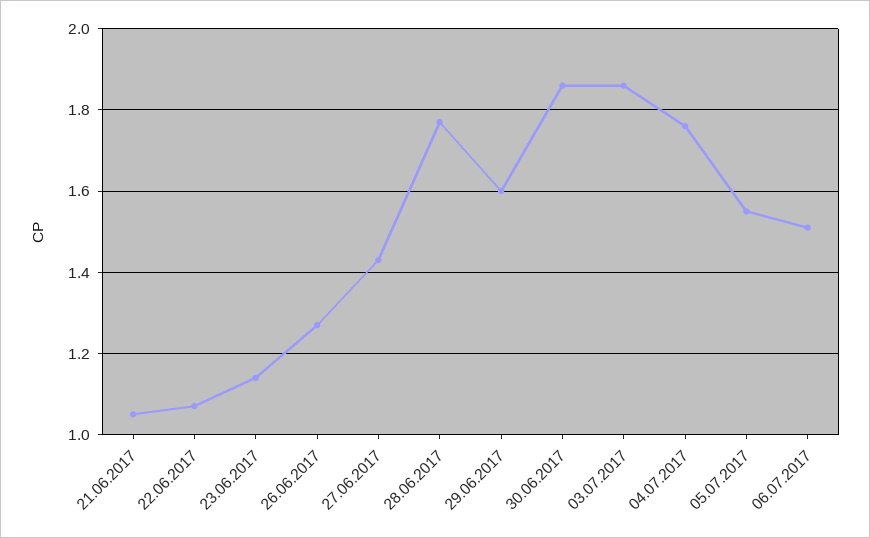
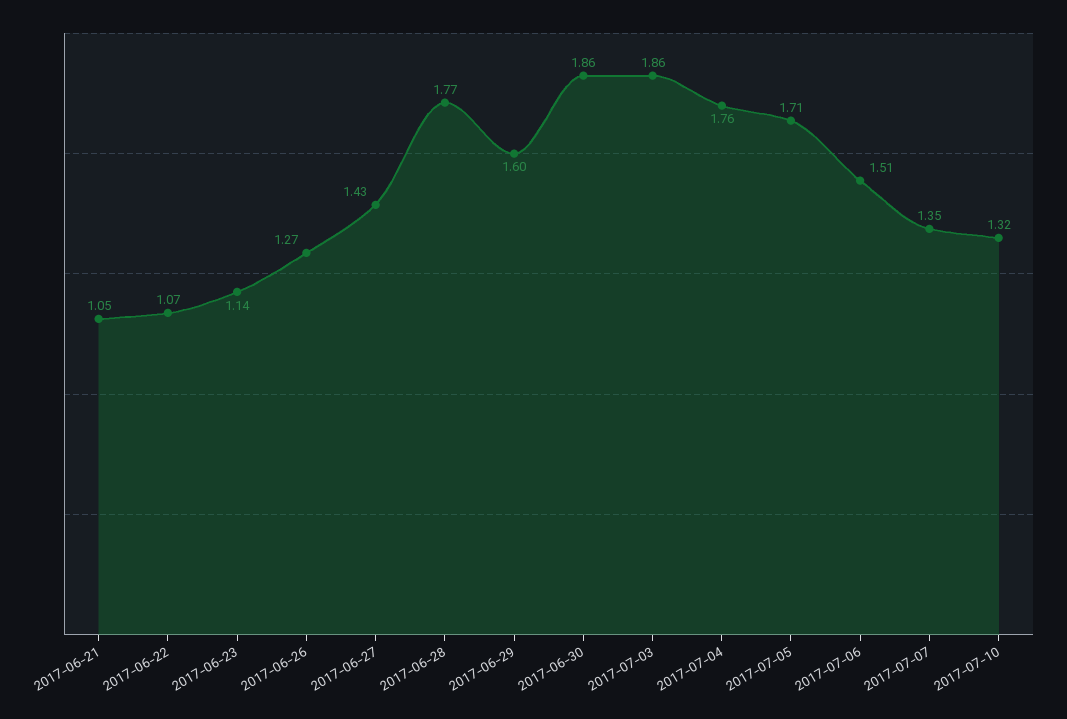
05.07.2017: 1.55 -> 1.71
2017-07-07: none -> 1.35
2017-07-10: none -> 1.32

